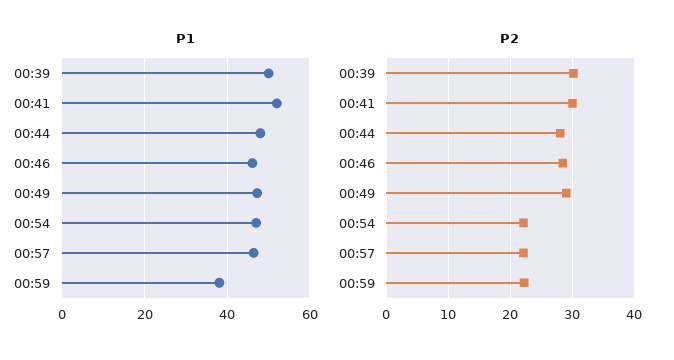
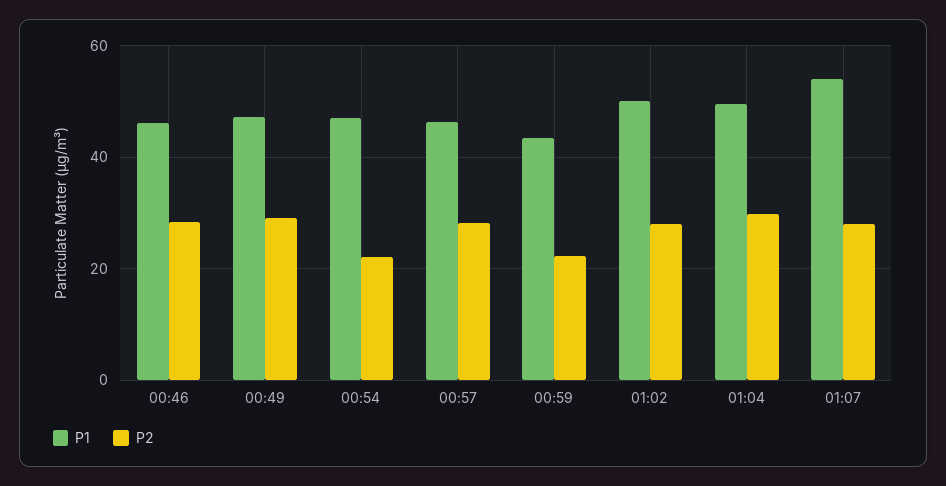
P1, 00:39: 50 -> none
P1, 00:41: 52 -> none
P1, 00:44: 48 -> none
P1, 00:59: 38 -> 44
P2, 00:39: 30 -> none
P2, 00:41: 30 -> none
P2, 00:44: 28 -> none
P2, 00:57: 22 -> 28
P1, 01:02: none -> 50
P2, 01:02: none -> 28
P1, 01:04: none -> 50
P2, 01:04: none -> 30
P1, 01:07: none -> 54
P2, 01:07: none -> 28

